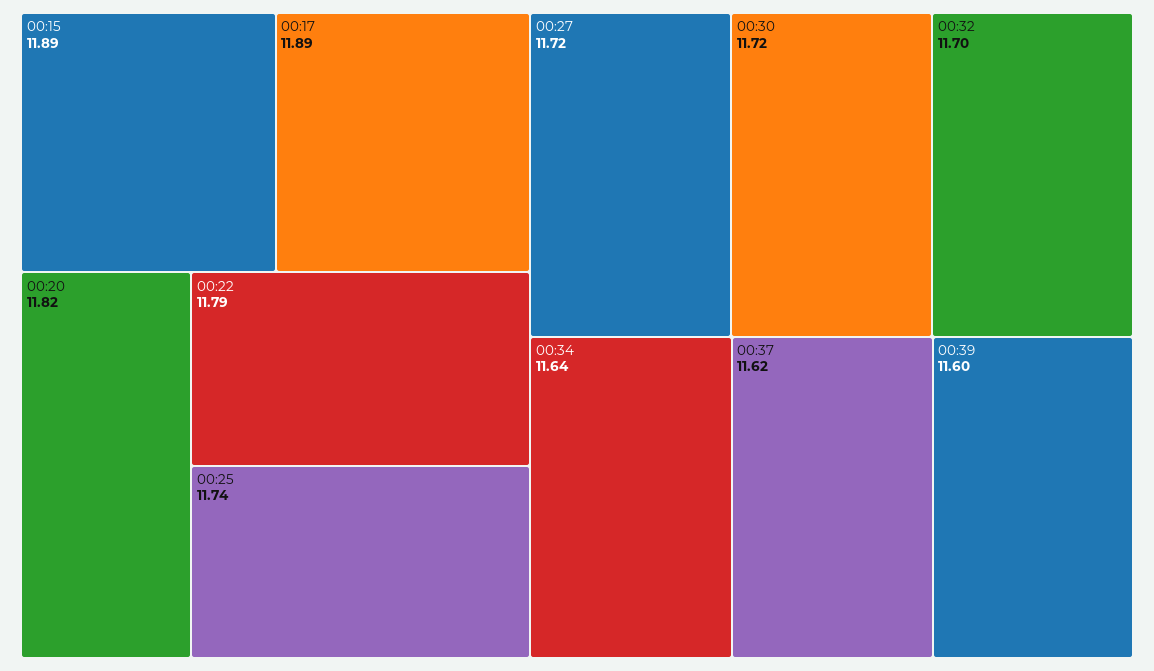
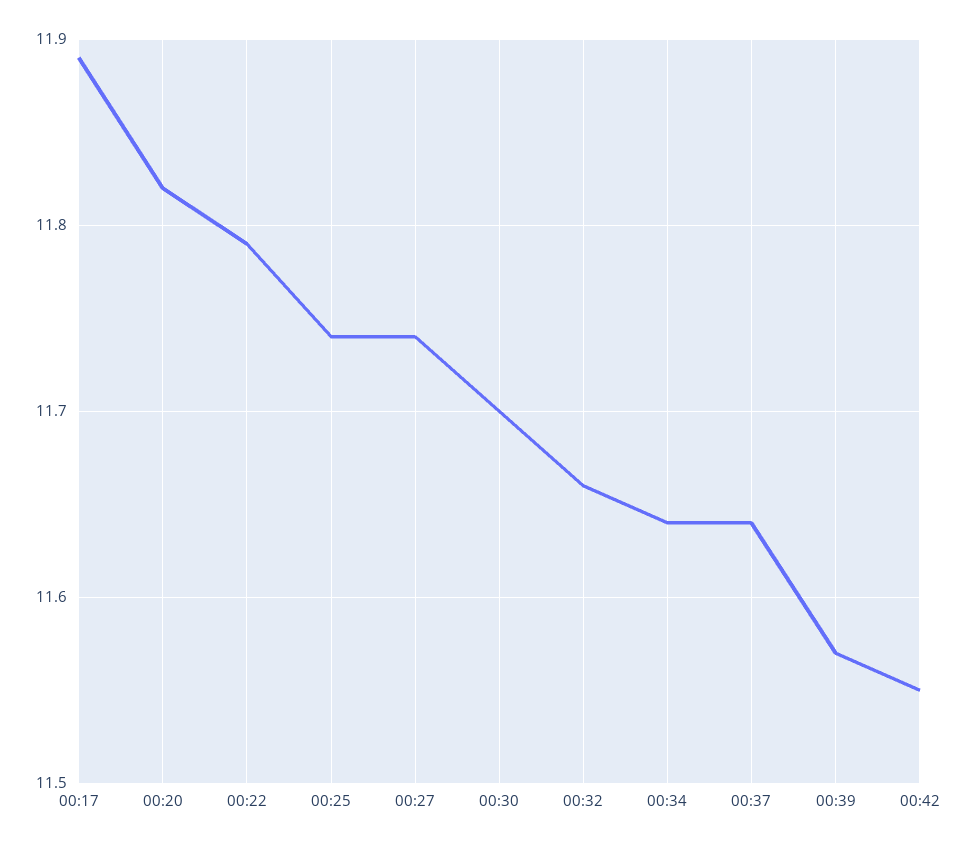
00:15: 11.89 -> none
00:27: 11.72 -> 11.74
00:30: 11.72 -> 11.7
00:32: 11.7 -> 11.66
00:37: 11.62 -> 11.64
00:39: 11.6 -> 11.57
00:42: none -> 11.55

